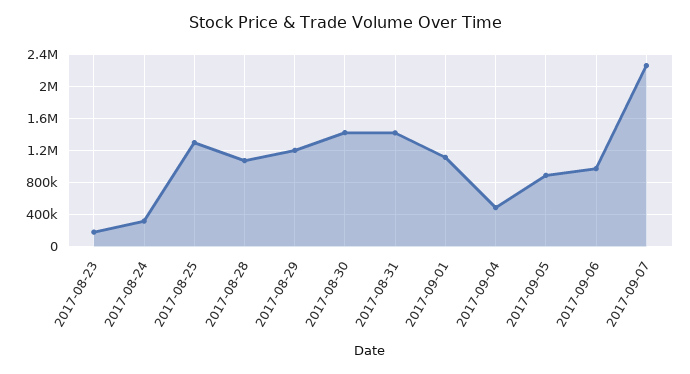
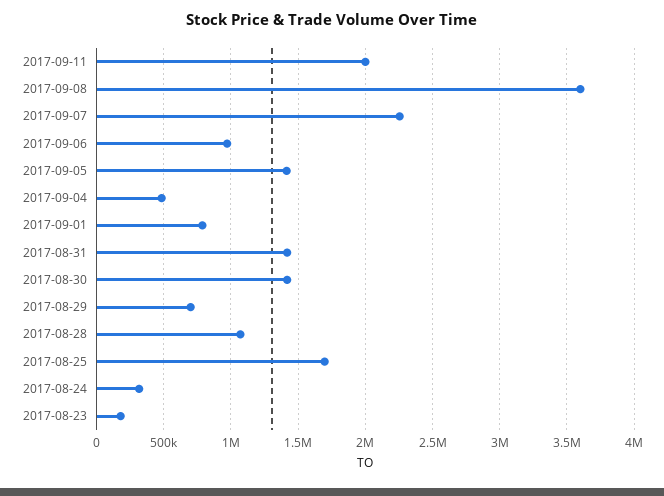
2017-08-25: 1300000 -> 1700000
2017-08-29: 1200000 -> 700000
2017-09-01: 1100000 -> 800000
2017-09-05: 900000 -> 1400000
2017-09-11: none -> 2000000
2017-09-08: none -> 3600000

